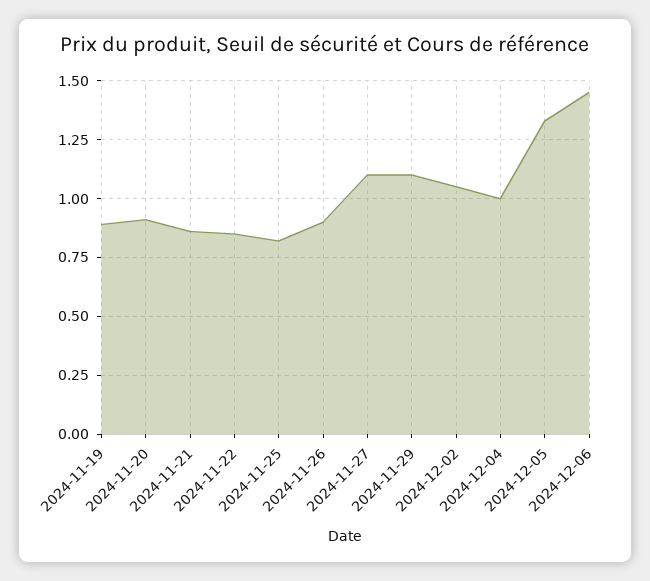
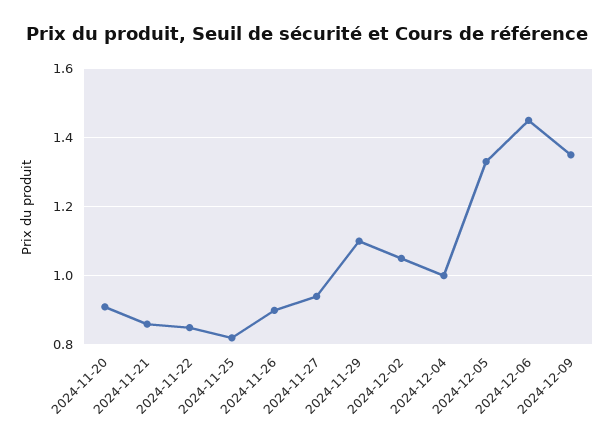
2024-11-19: 0.9 -> none
2024-11-27: 1.1 -> 0.95
2024-12-09: none -> 1.35

